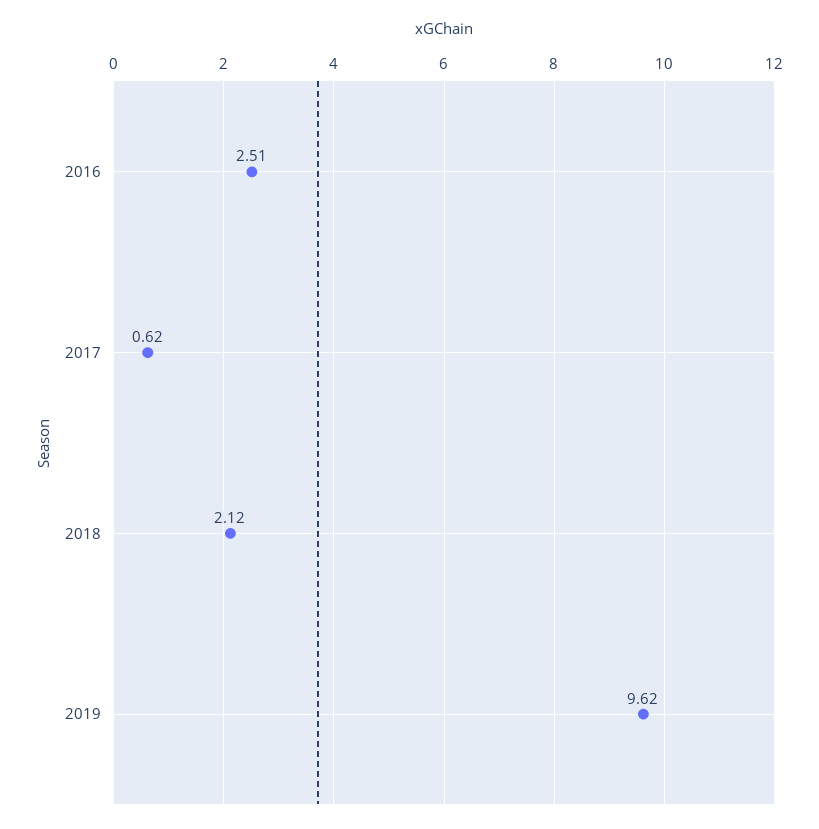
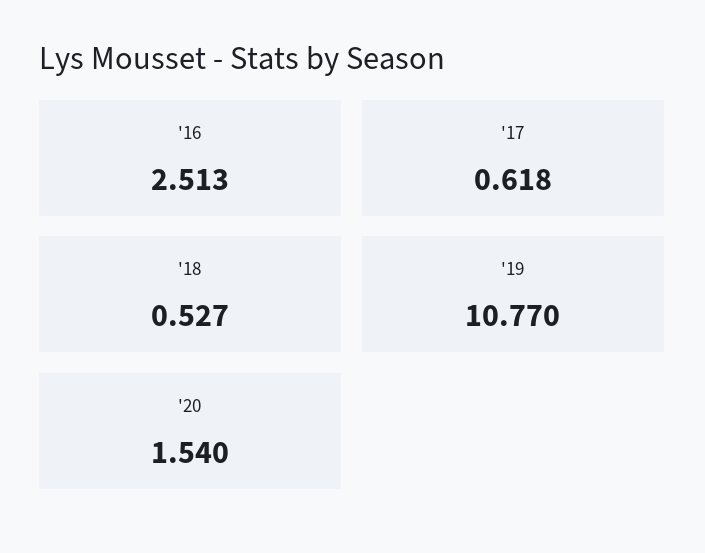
2018: 2.12 -> 0.527
2019: 9.62 -> 10.77
'20: none -> 1.54

